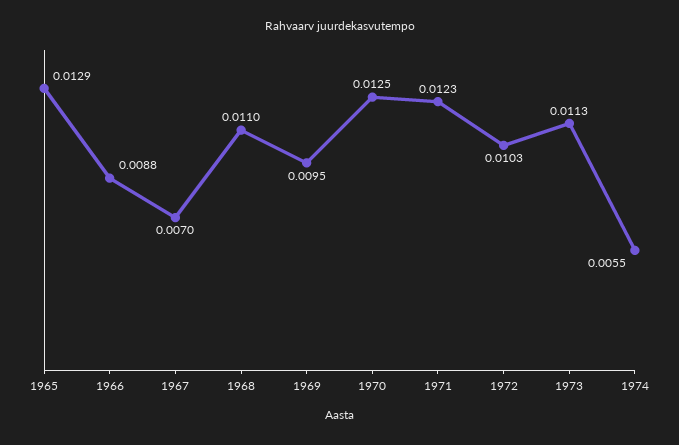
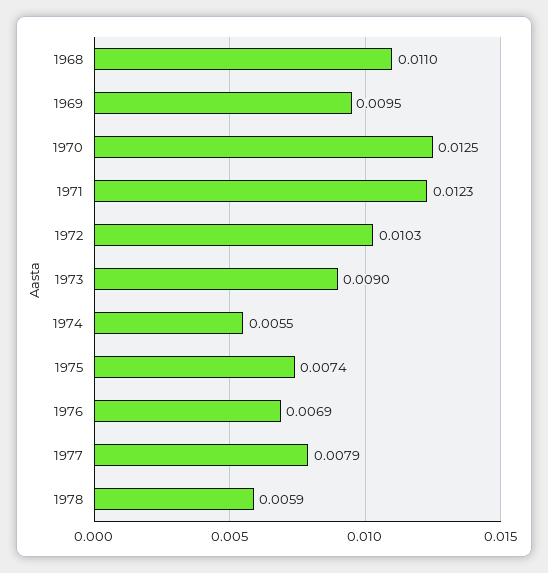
1965: 0.0129 -> none
1966: 0.0088 -> none
1967: 0.007 -> none
1973: 0.0113 -> 0.009
1975: none -> 0.0074
1976: none -> 0.0069
1977: none -> 0.0079
1978: none -> 0.0059

